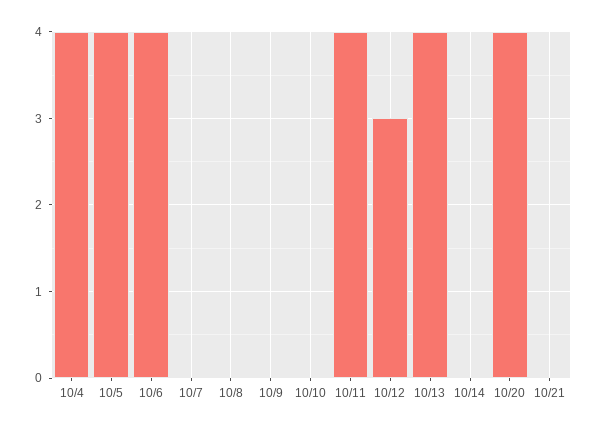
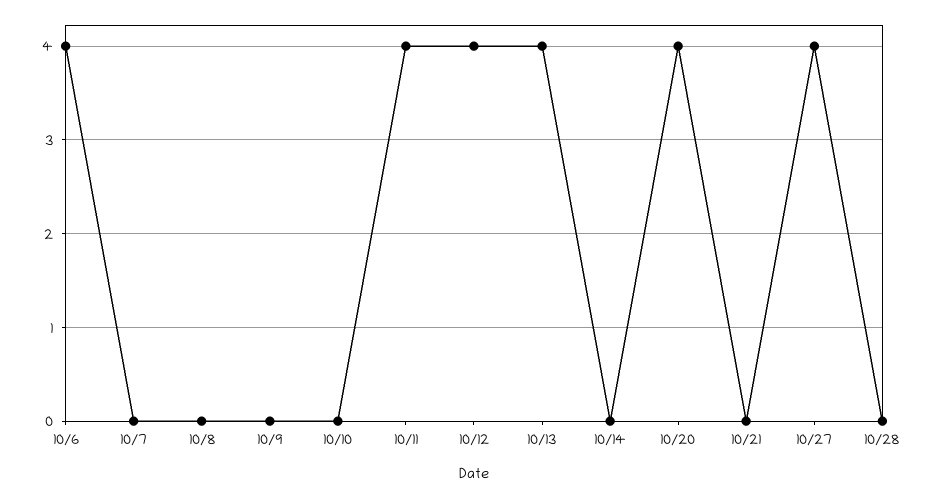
10/4: 4 -> none
10/5: 4 -> none
10/12: 3 -> 4
10/27: none -> 4
10/28: none -> 0

